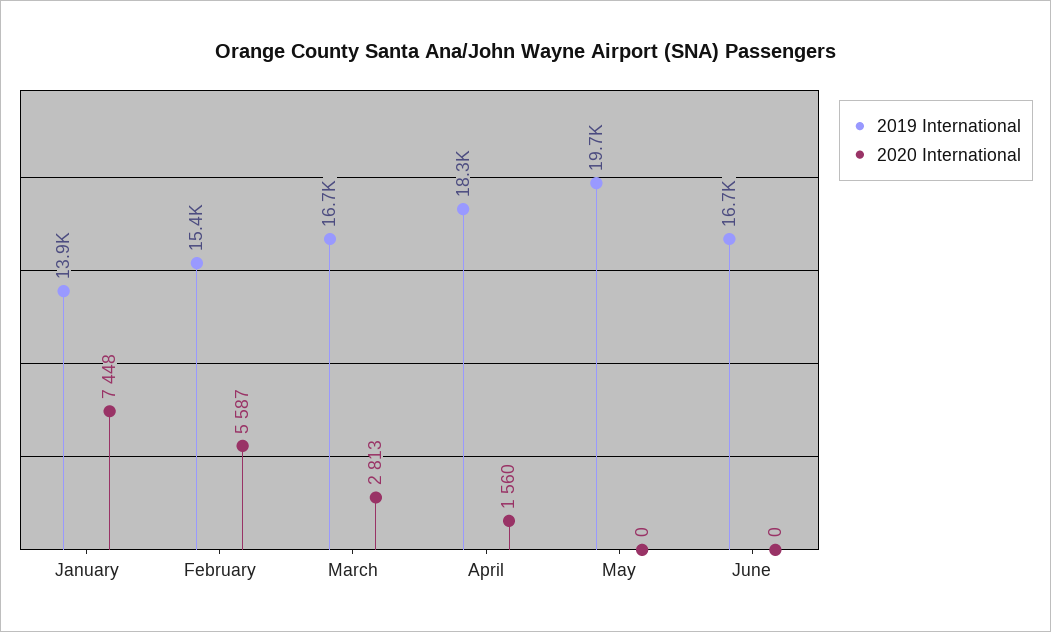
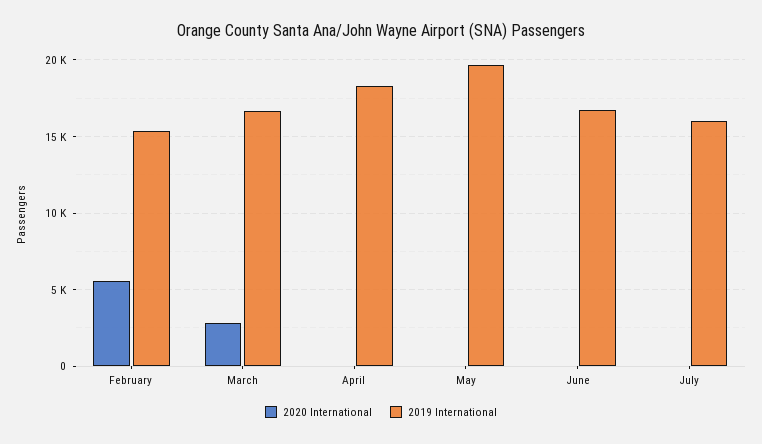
2019 International, January: 13900 -> none
2020 International, January: 7448 -> none
2020 International, April: 1560 -> 0
2020 International, July: none -> 0
2019 International, July: none -> 16000

